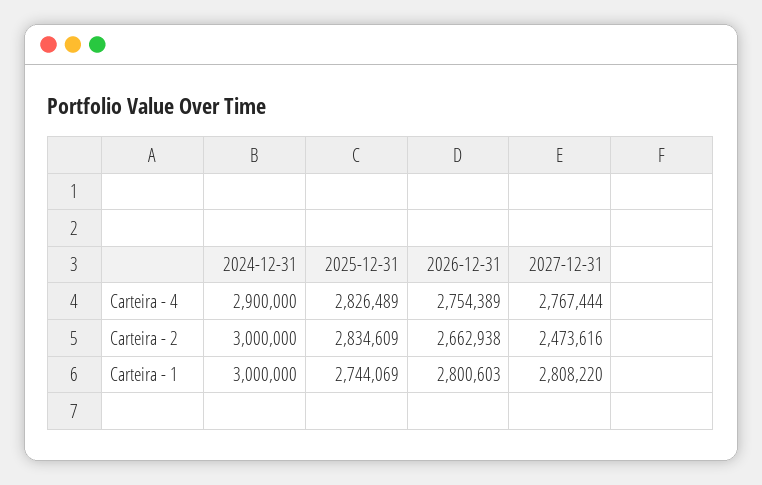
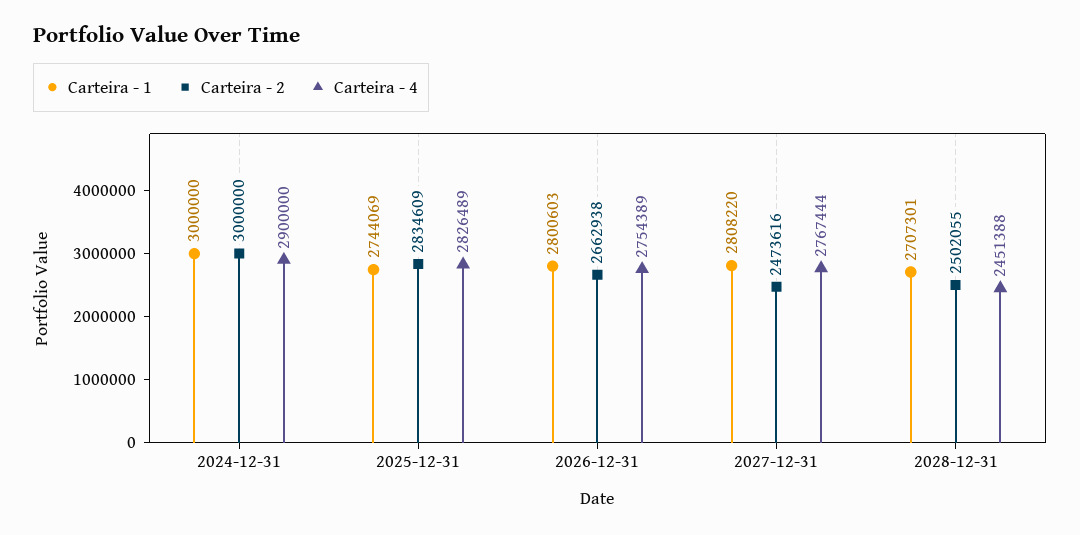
Carteira - 1, 2028-12-31: none -> 2707301
Carteira - 2, 2028-12-31: none -> 2502055
Carteira - 4, 2028-12-31: none -> 2451388

